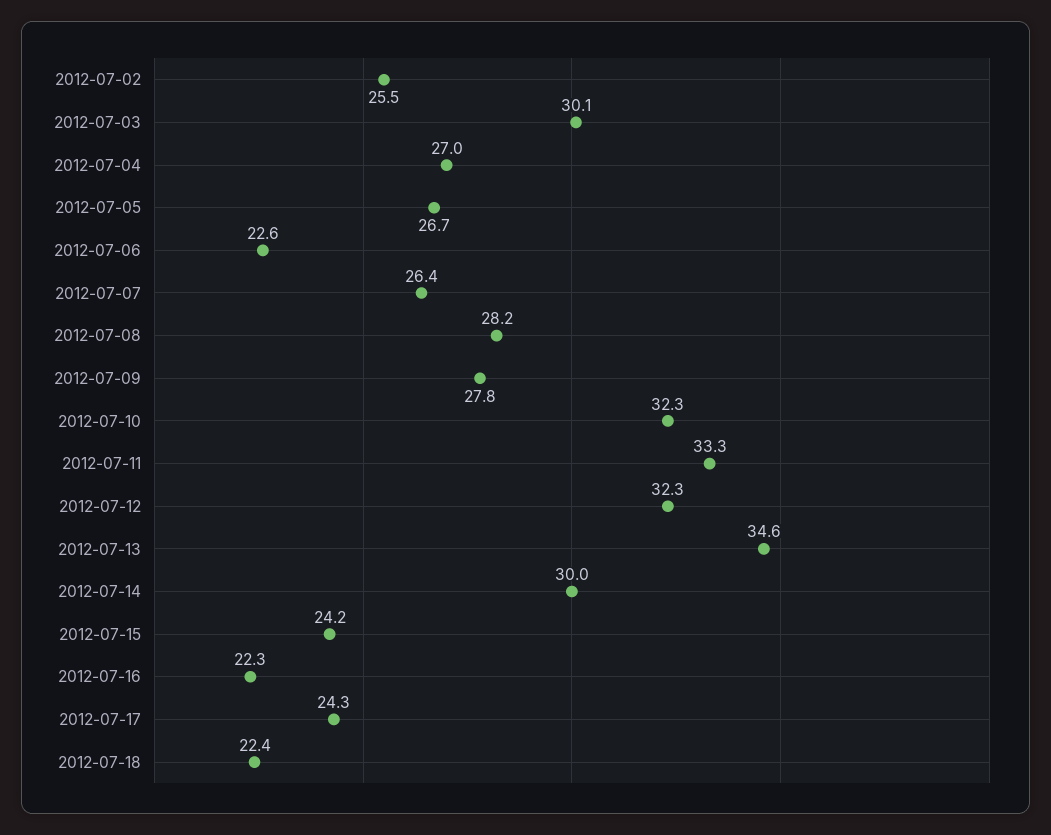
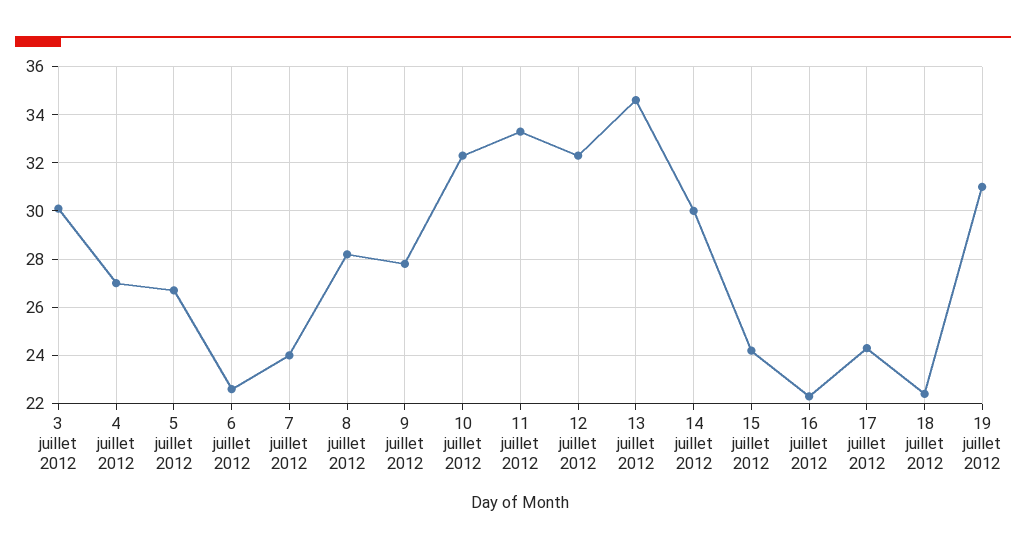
2012-07-02: 25.5 -> none
2012-07-07: 26.4 -> 24
19 juillet 2012: none -> 31

